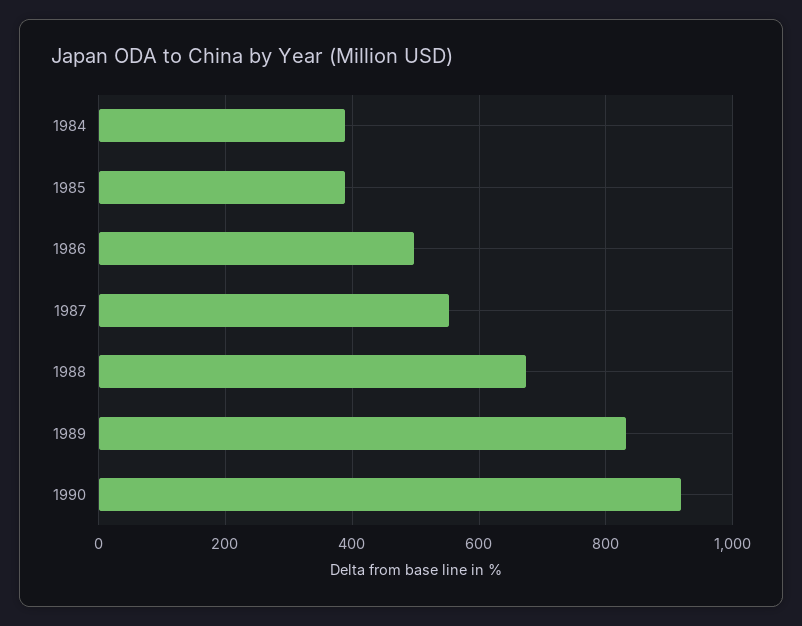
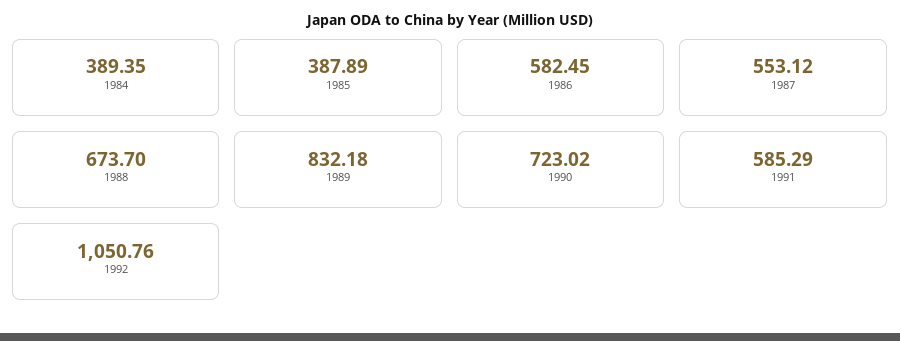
1986: 500 -> 582.45
1990: 920 -> 723.02
1991: none -> 585.29
1992: none -> 1050.76

